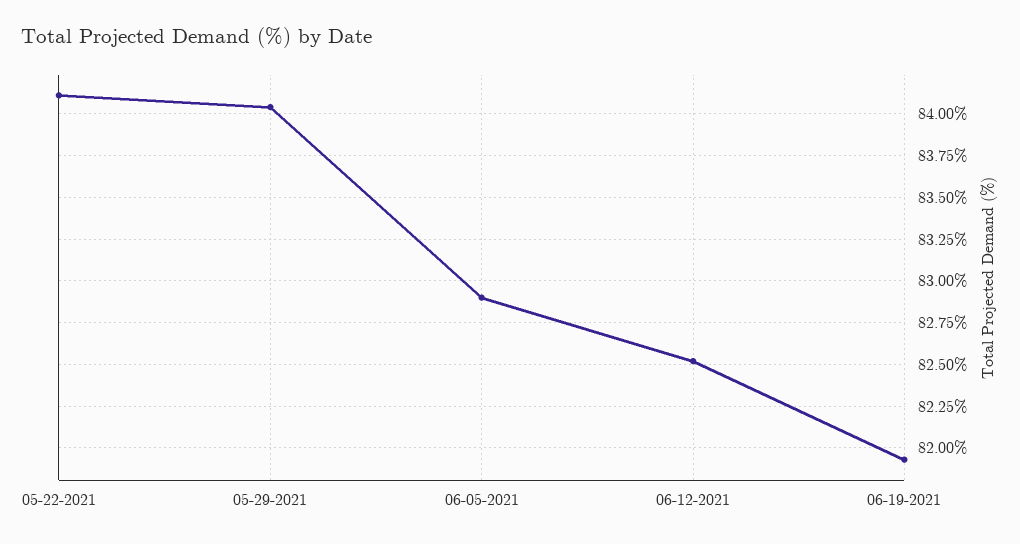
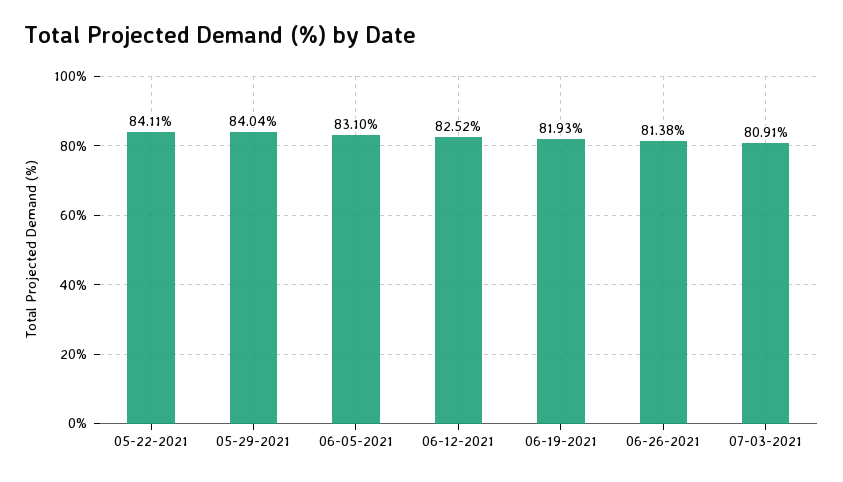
06-05-2021: 82.9 -> 83.1
06-26-2021: none -> 81.38
07-03-2021: none -> 80.91

